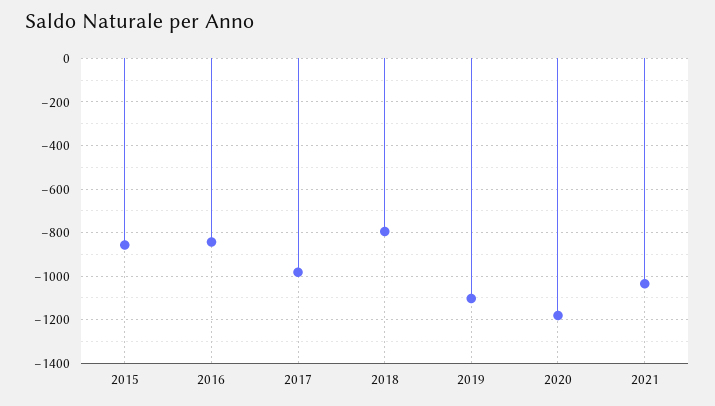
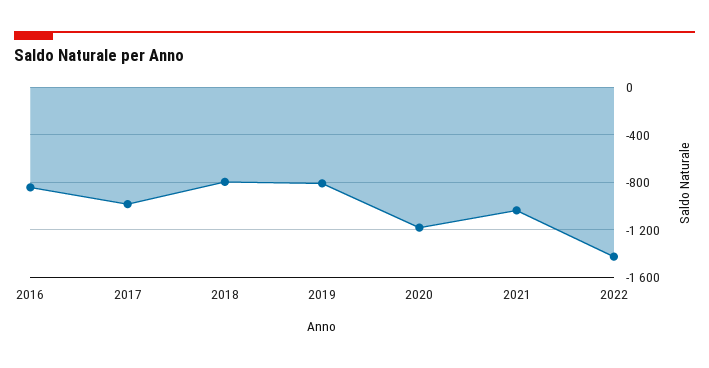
2015: -850 -> none
2019: -1100 -> -800
2022: none -> -1400

